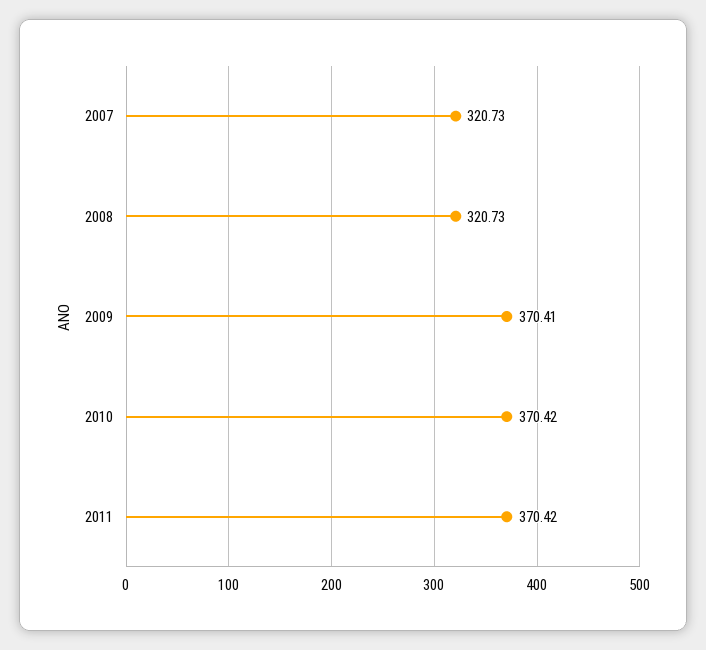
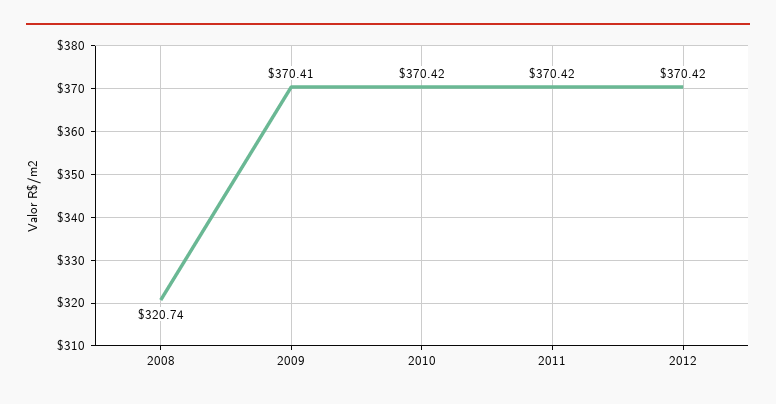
2007: 320.73 -> none
2008: 320.73 -> 320.74
2012: none -> 370.42

